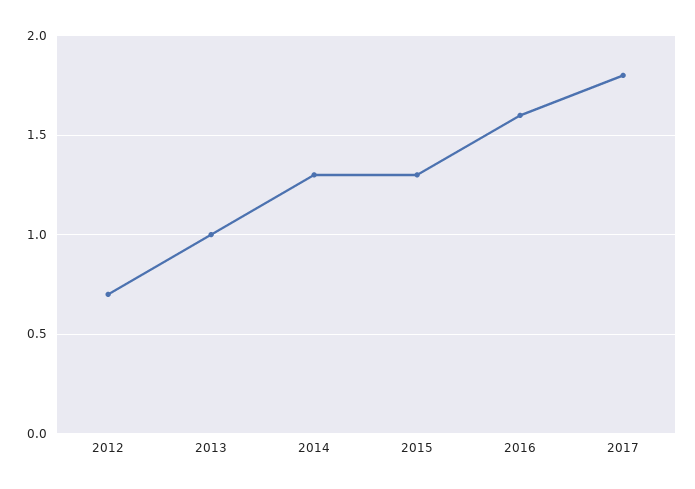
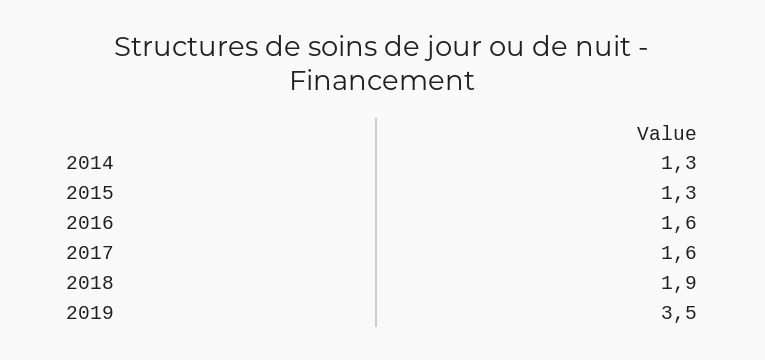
2012: 0.7 -> none
2013: 1 -> none
2017: 1.8 -> 1.6
2018: none -> 1.9
2019: none -> 3.5

